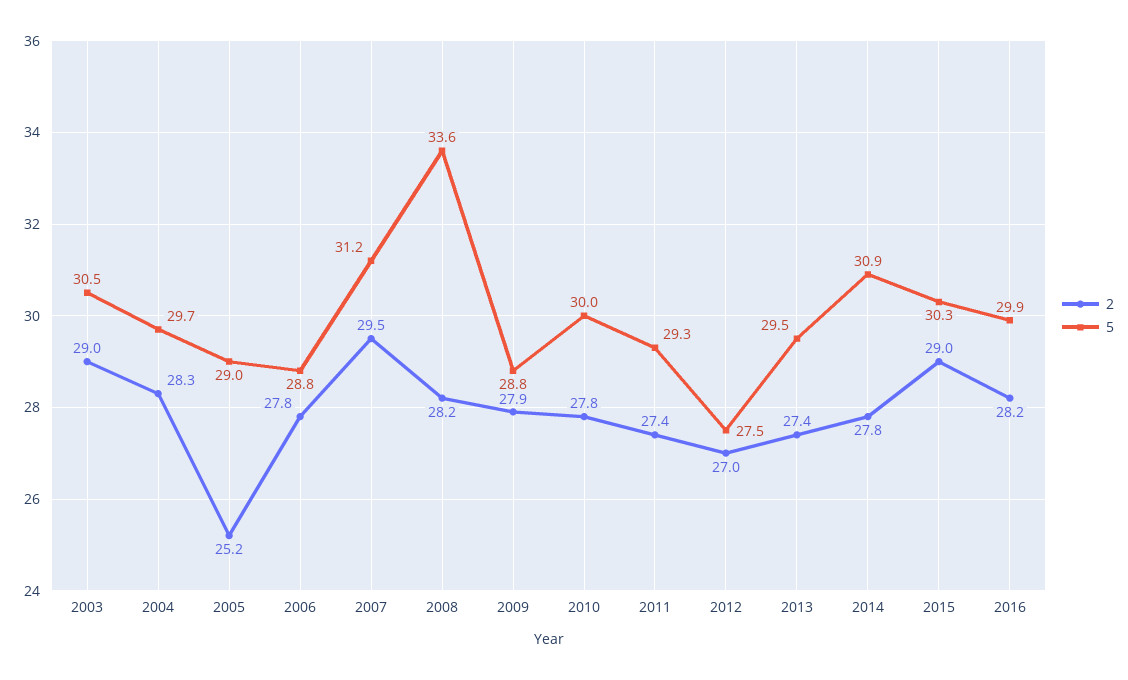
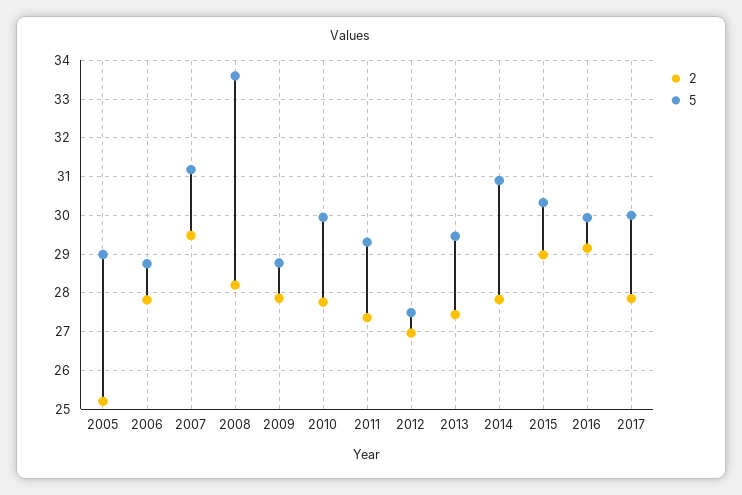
2, 2003: 29 -> none
5, 2003: 30.5 -> none
2, 2004: 28.3 -> none
5, 2004: 29.7 -> none
2, 2016: 28.2 -> 29.2
2, 2017: none -> 27.8
5, 2017: none -> 30

